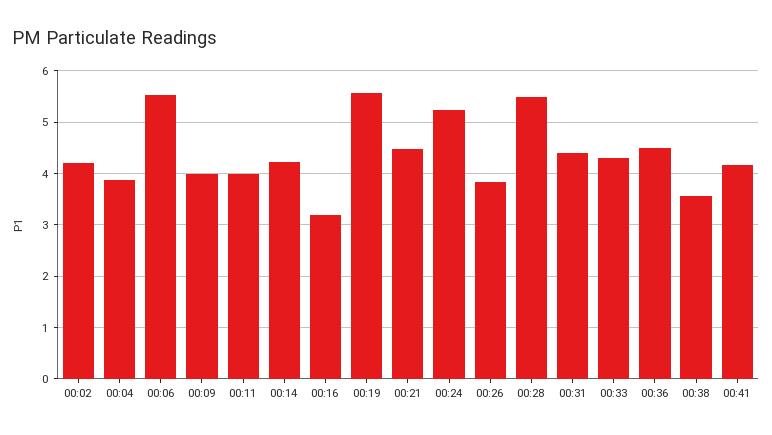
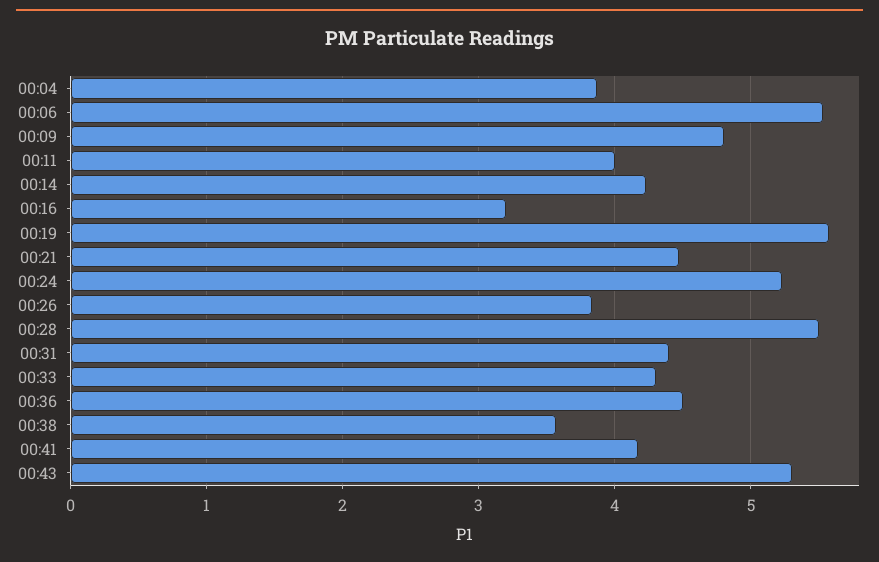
00:02: 4.2 -> none
00:09: 4 -> 4.8
00:43: none -> 5.3

